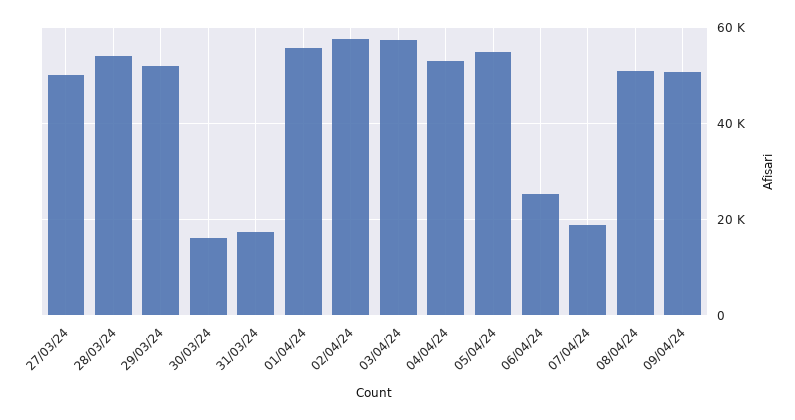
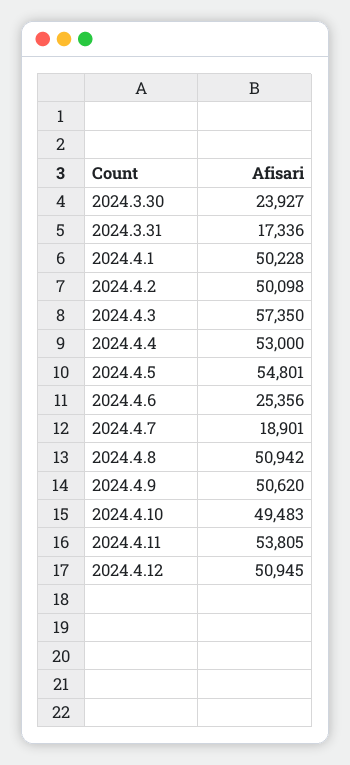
27/03/24: 50000 -> none
28/03/24: 54000 -> none
29/03/24: 52000 -> none
30/03/24: 16000 -> 23927
01/04/24: 56000 -> 50228
02/04/24: 58000 -> 50098
2024.4.10: none -> 49483
2024.4.11: none -> 53805
2024.4.12: none -> 50945

